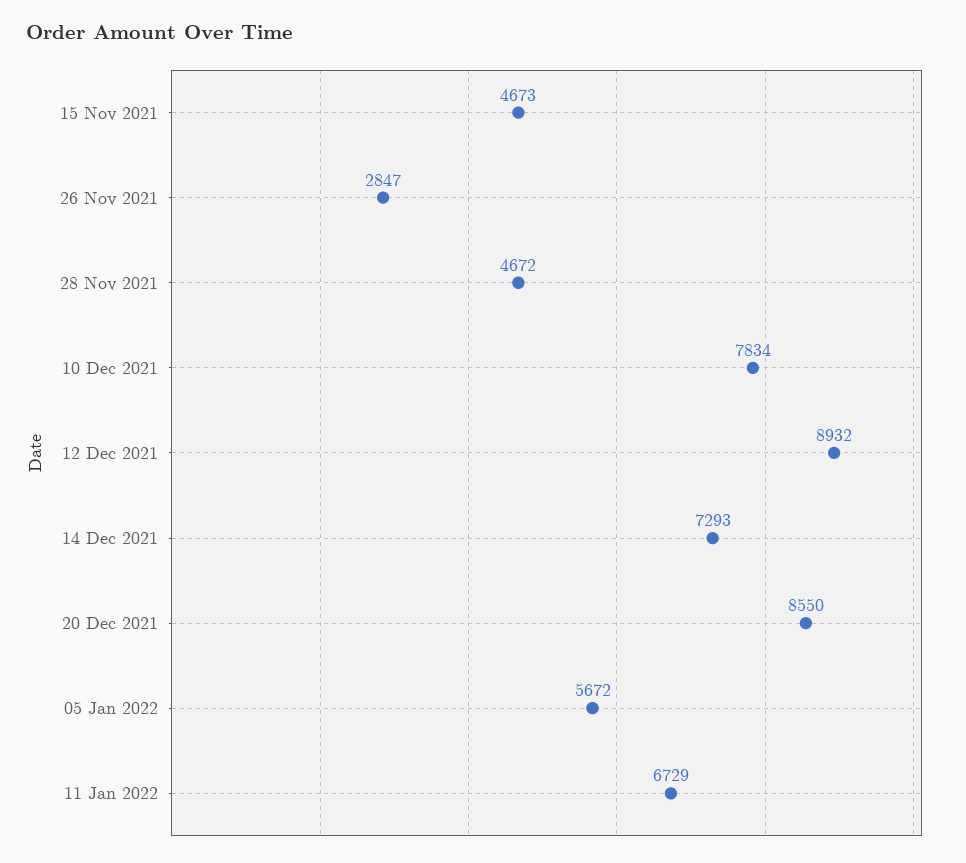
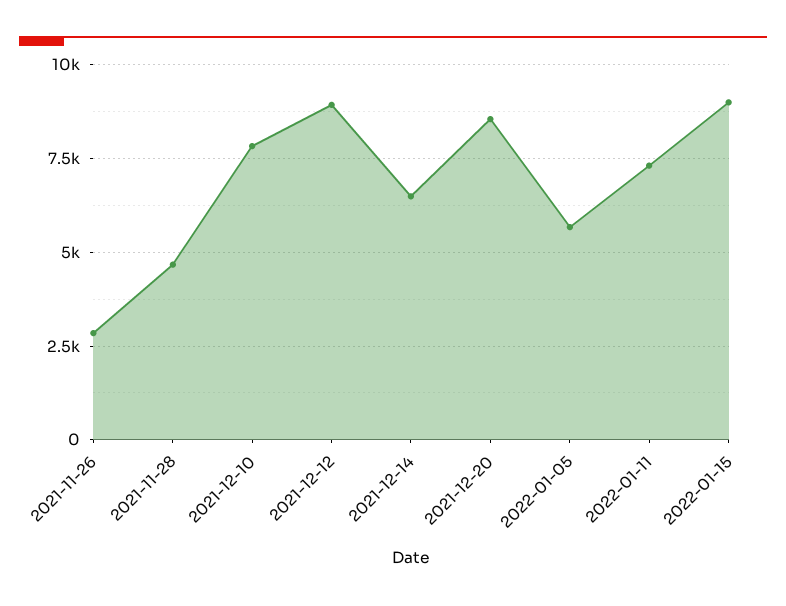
15 Nov 2021: 4673 -> none
14 Dec 2021: 7293 -> 6500
11 Jan 2022: 6729 -> 7250
2022-01-15: none -> 9000

